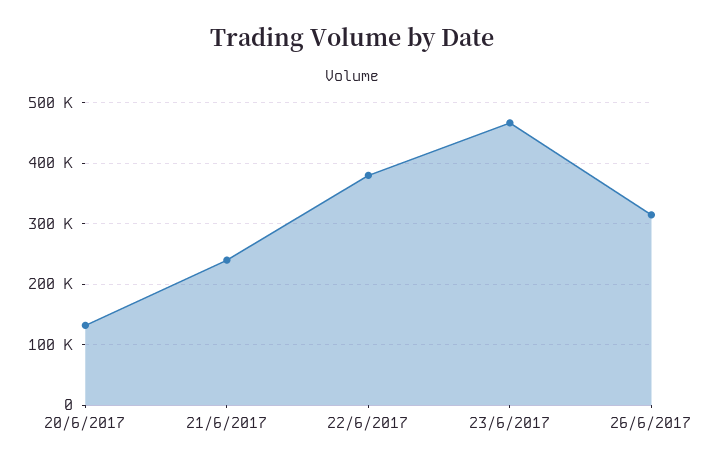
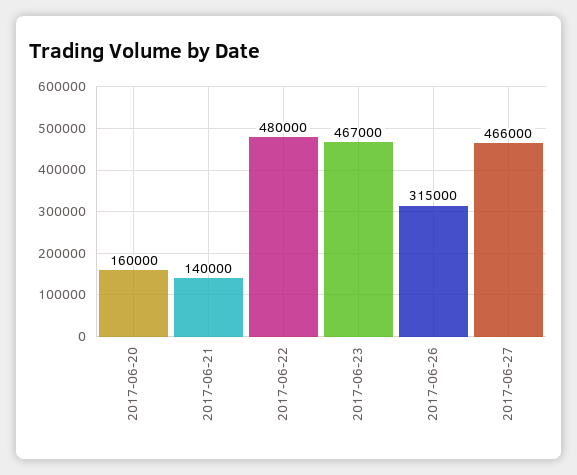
20/6/2017: 130000 -> 160000
21/6/2017: 240000 -> 140000
22/6/2017: 380000 -> 480000
2017-06-27: none -> 466000

